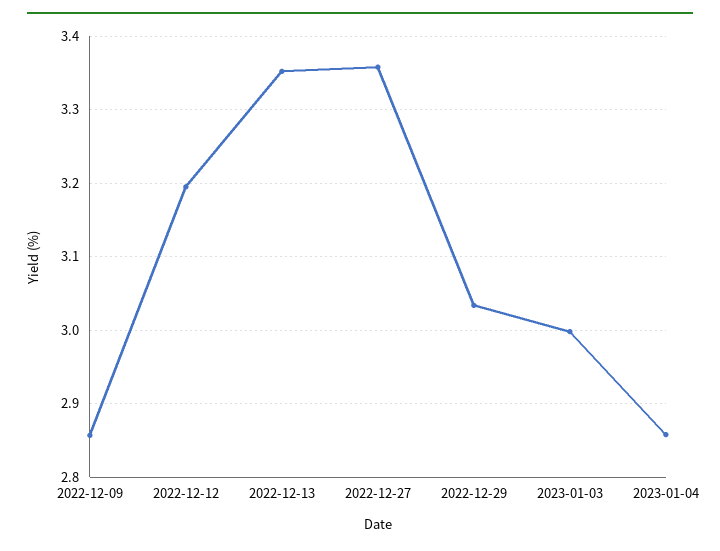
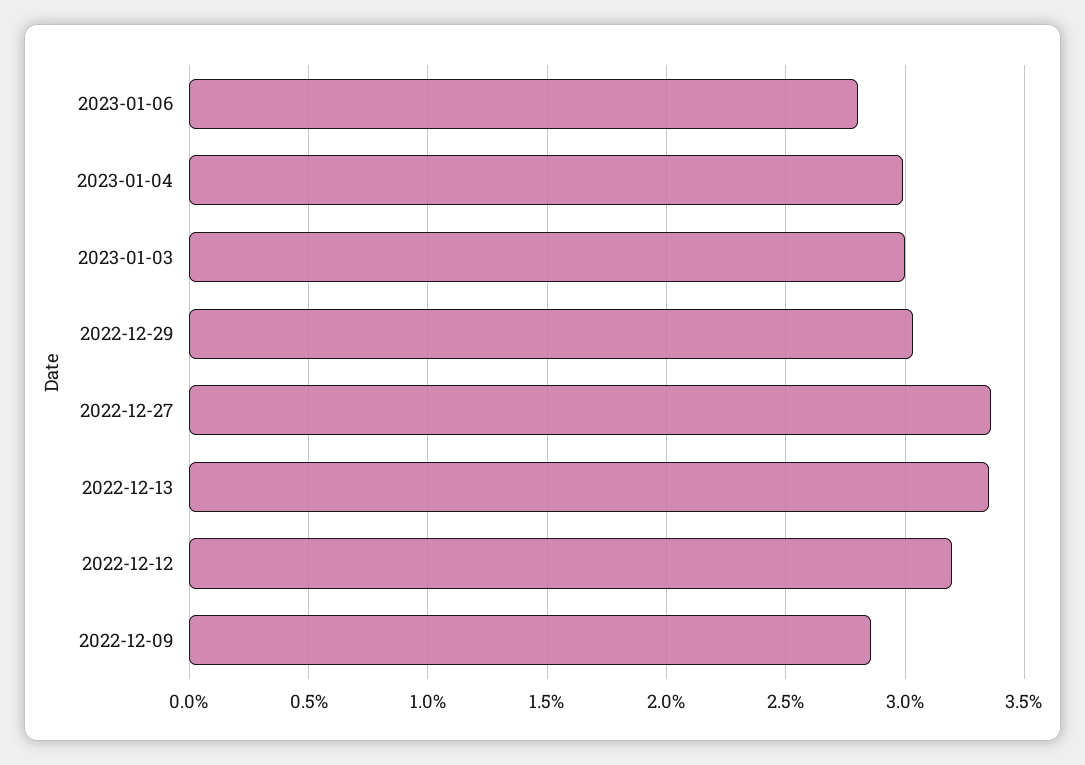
2023-01-04: 2.86 -> 3
2023-01-06: none -> 2.8

